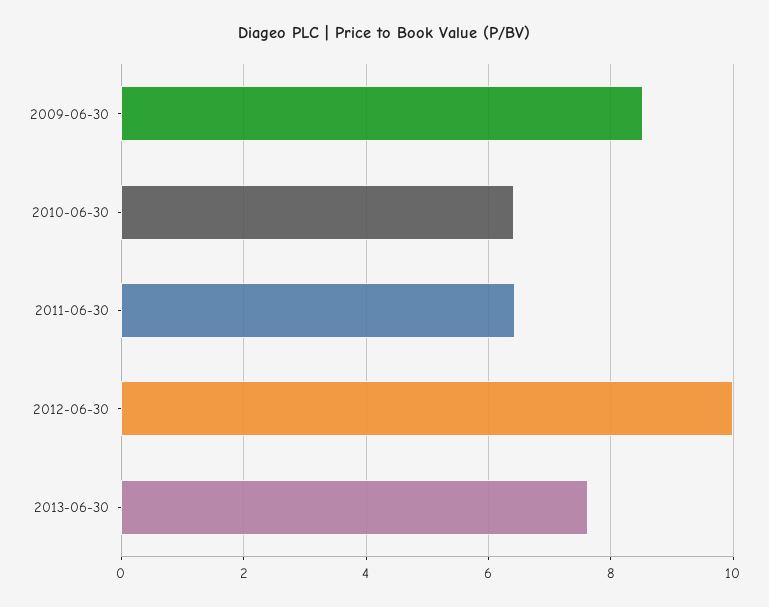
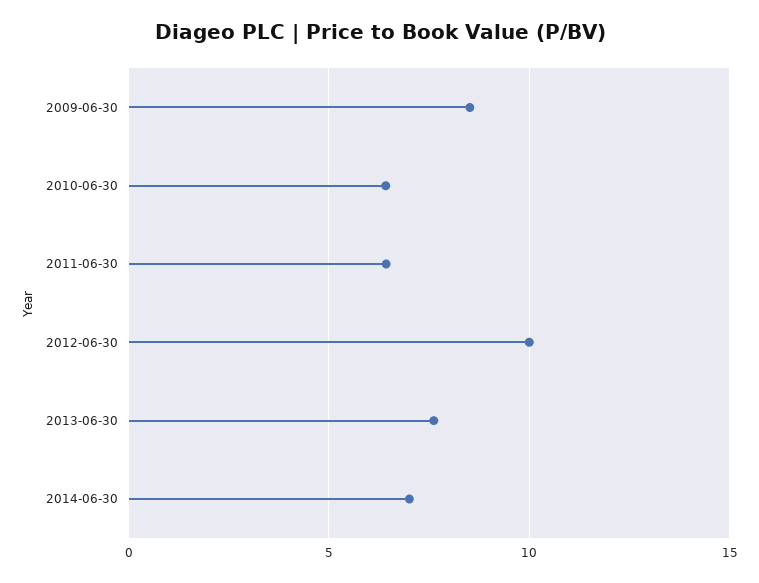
2014-06-30: none -> 7

